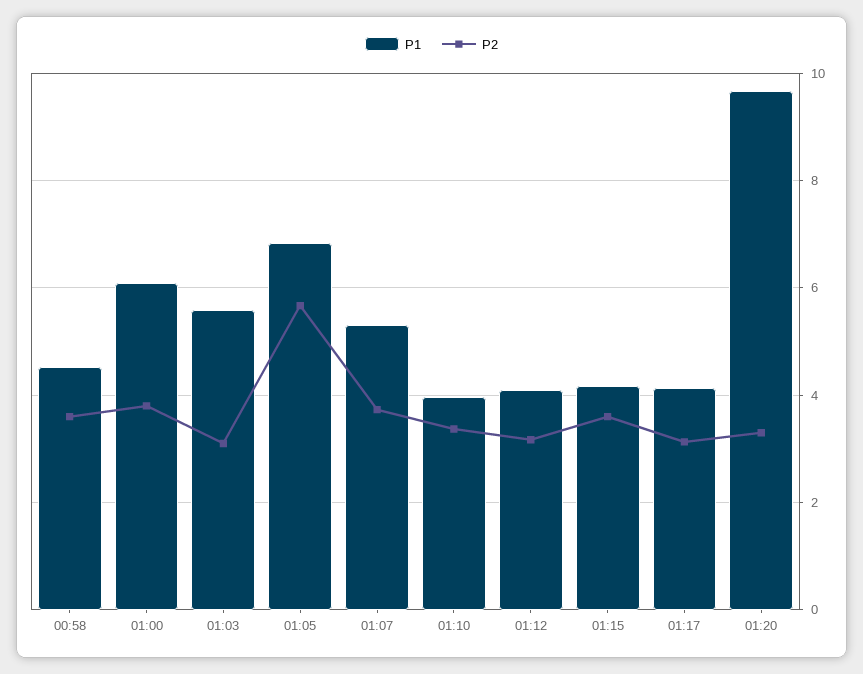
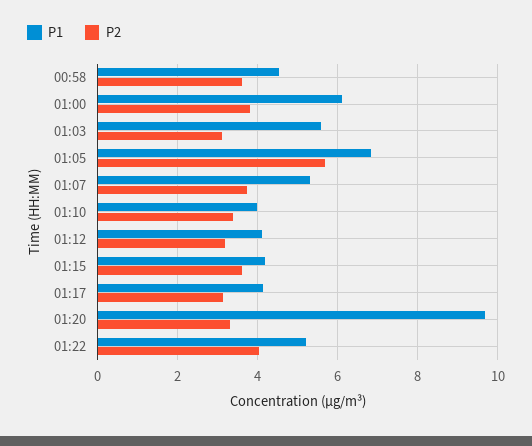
P1, 01:22: none -> 5.2
P2, 01:22: none -> 4

